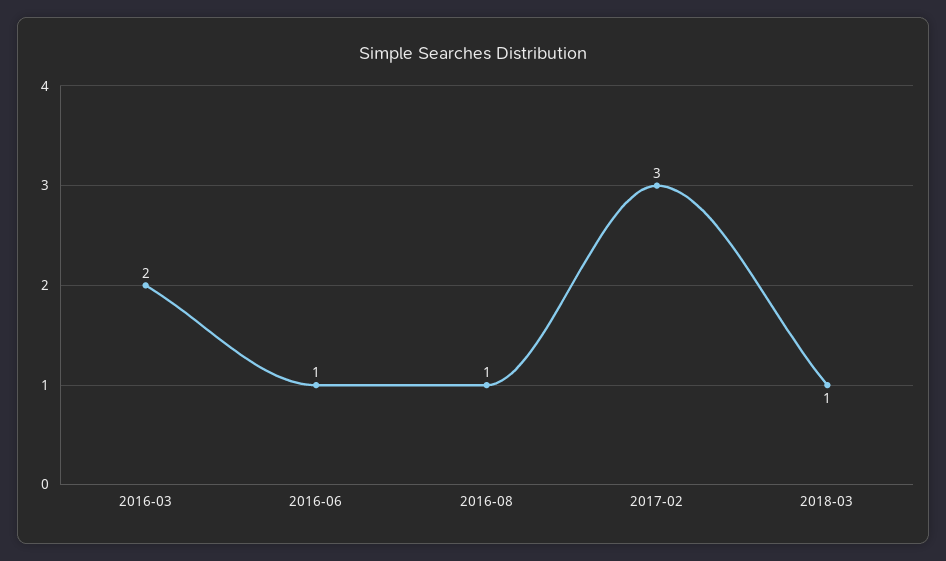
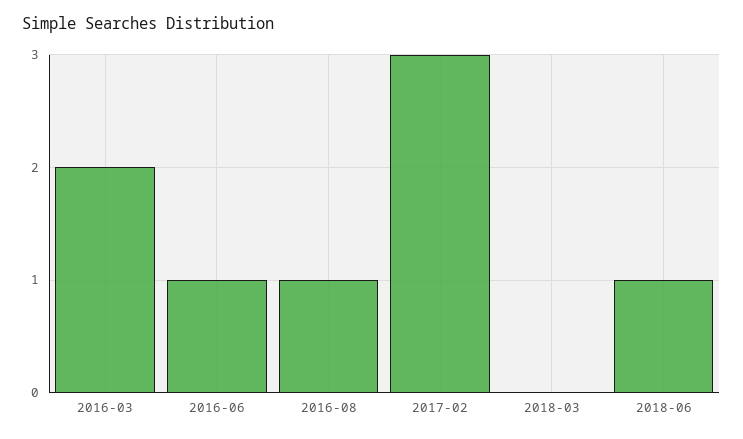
2018-03: 1 -> 0
2018-06: none -> 1

